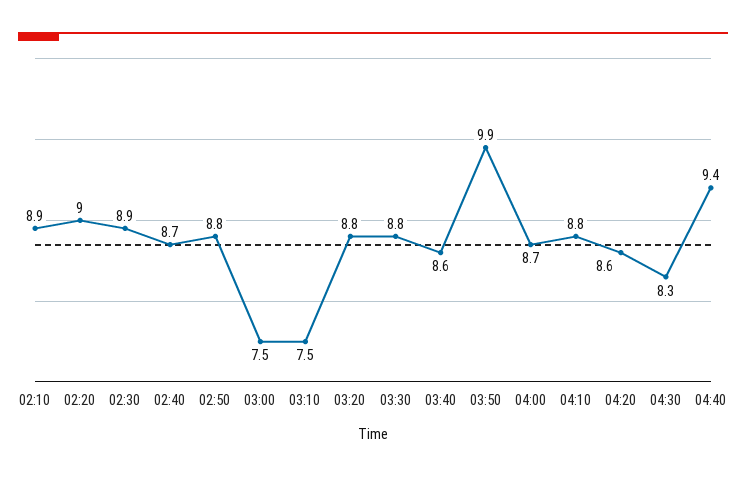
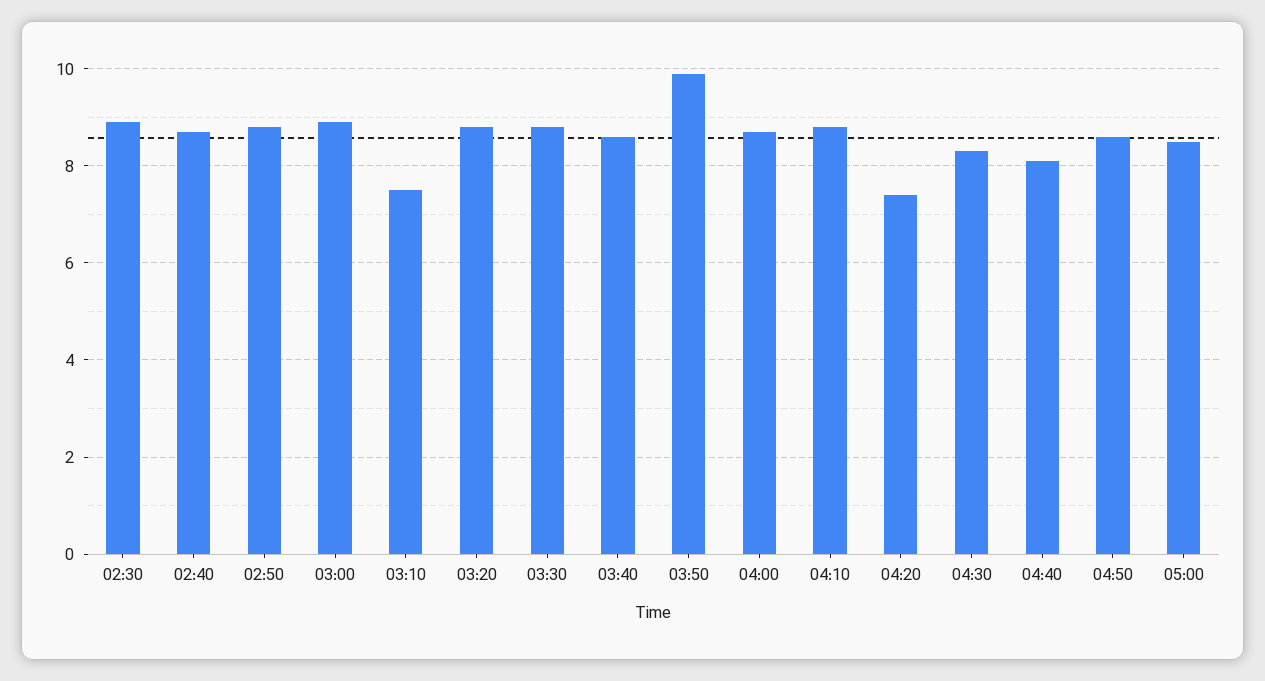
02:10: 8.9 -> none
02:20: 9 -> none
03:00: 7.5 -> 9
04:20: 8.6 -> 7.5
04:40: 9.4 -> 8
04:50: none -> 8.5
05:00: none -> 8.5

